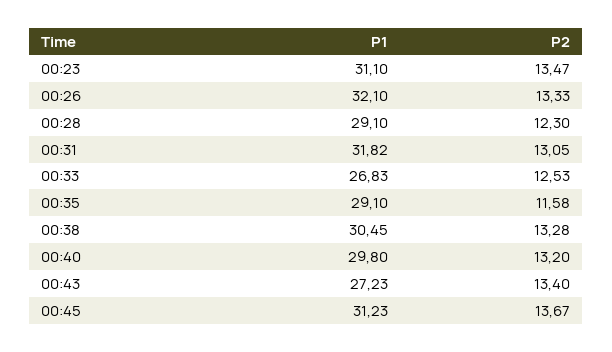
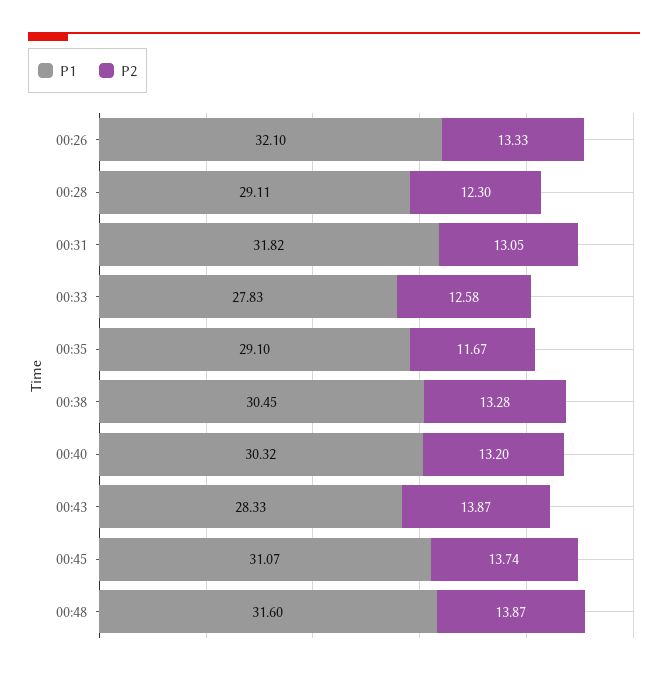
P1, 00:23: 31.1 -> none
P2, 00:23: 13.47 -> none
P1, 00:28: 29.1 -> 29.11
P1, 00:33: 26.83 -> 27.83
P2, 00:33: 12.53 -> 12.58
P2, 00:35: 11.58 -> 11.67
P1, 00:40: 29.8 -> 30.32
P1, 00:43: 27.23 -> 28.33
P2, 00:43: 13.4 -> 13.87
P1, 00:45: 31.23 -> 31.07
P2, 00:45: 13.67 -> 13.74
P1, 00:48: none -> 31.6
P2, 00:48: none -> 13.87

